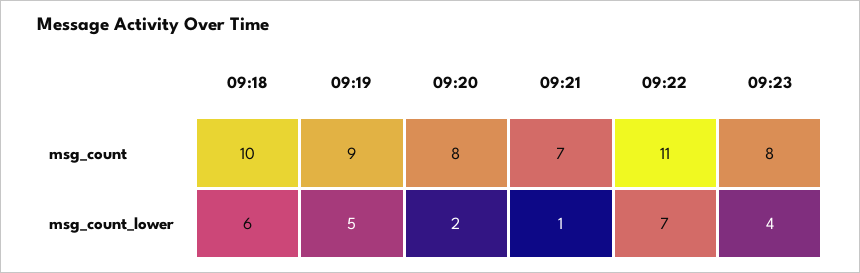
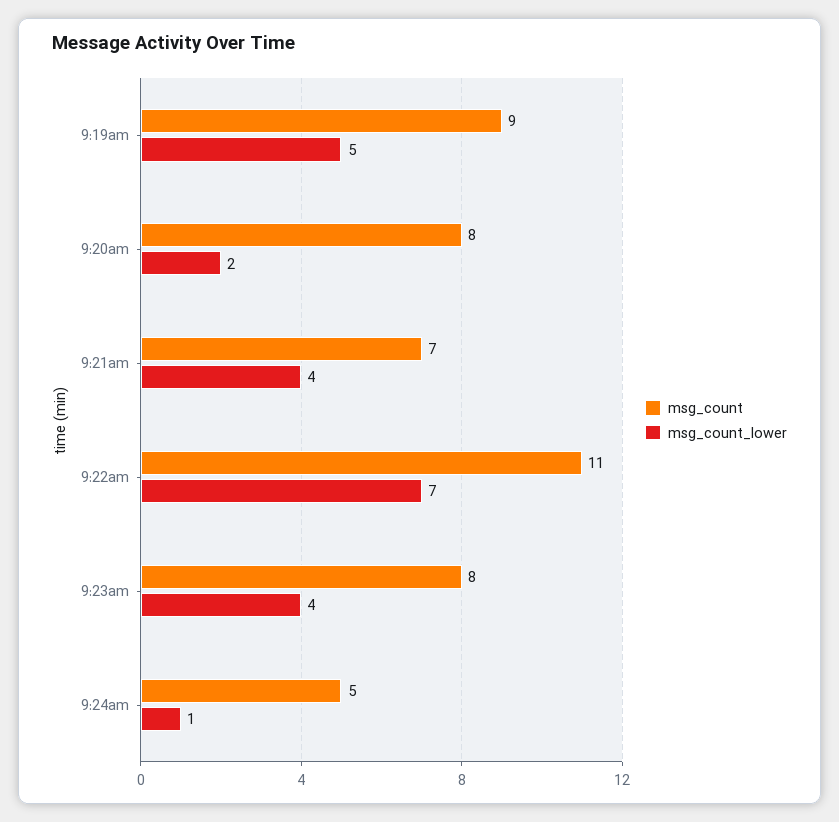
msg_count, 09:18: 10 -> none
msg_count_lower, 09:18: 6 -> none
msg_count_lower, 09:21: 1 -> 4
msg_count, 9:24am: none -> 5
msg_count_lower, 9:24am: none -> 1

